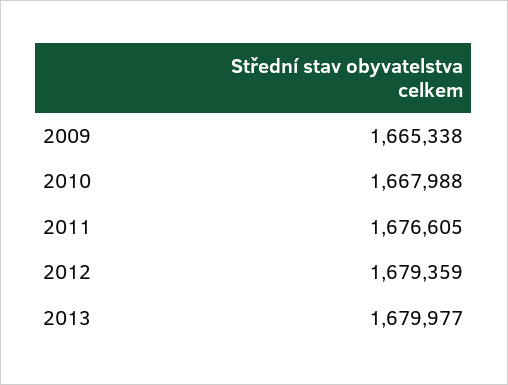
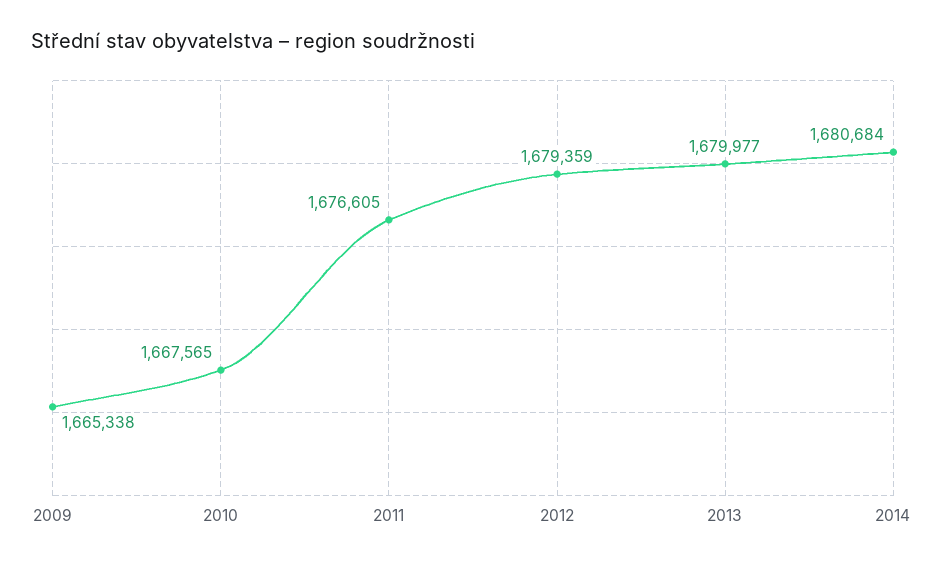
2010: 1667988 -> 1667565
2014: none -> 1680684

